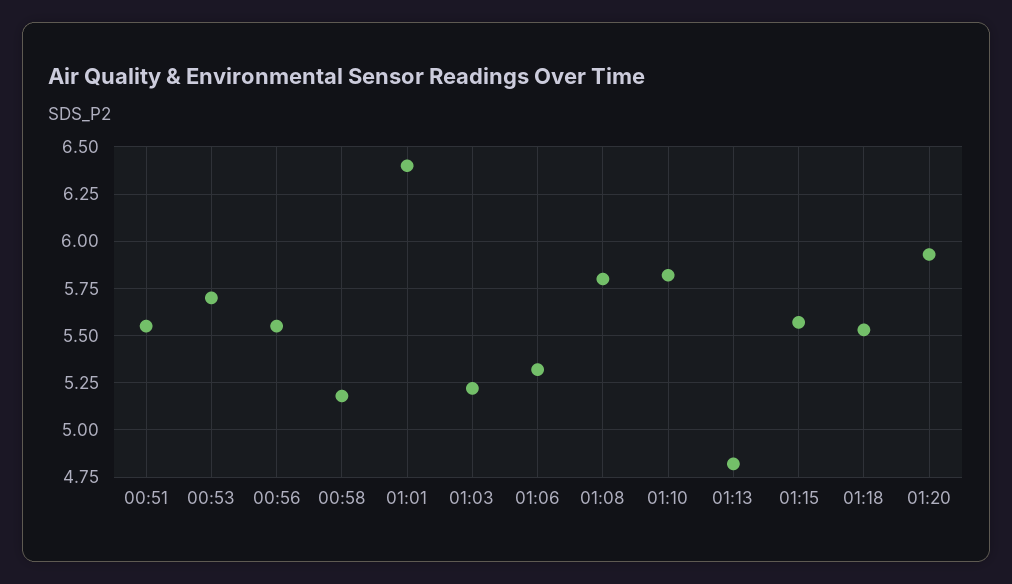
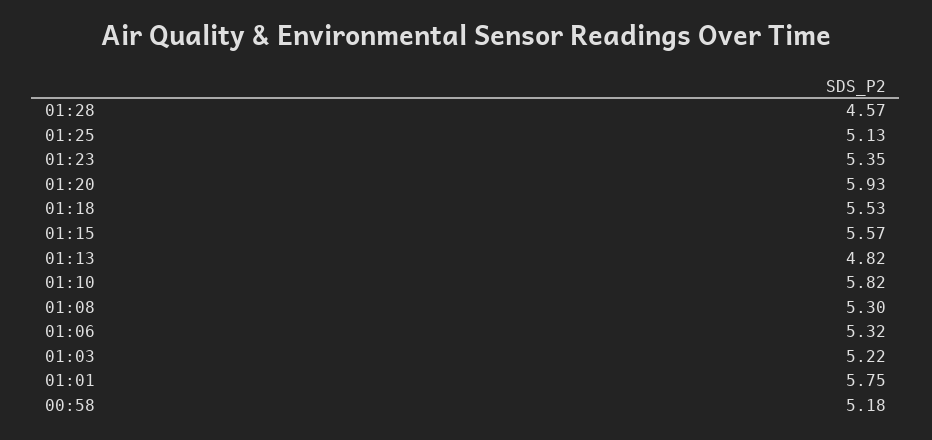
00:51: 5.55 -> none
00:53: 5.7 -> none
00:56: 5.55 -> none
01:01: 6.4 -> 5.75
01:08: 5.8 -> 5.3
01:28: none -> 4.57
01:25: none -> 5.13
01:23: none -> 5.35

